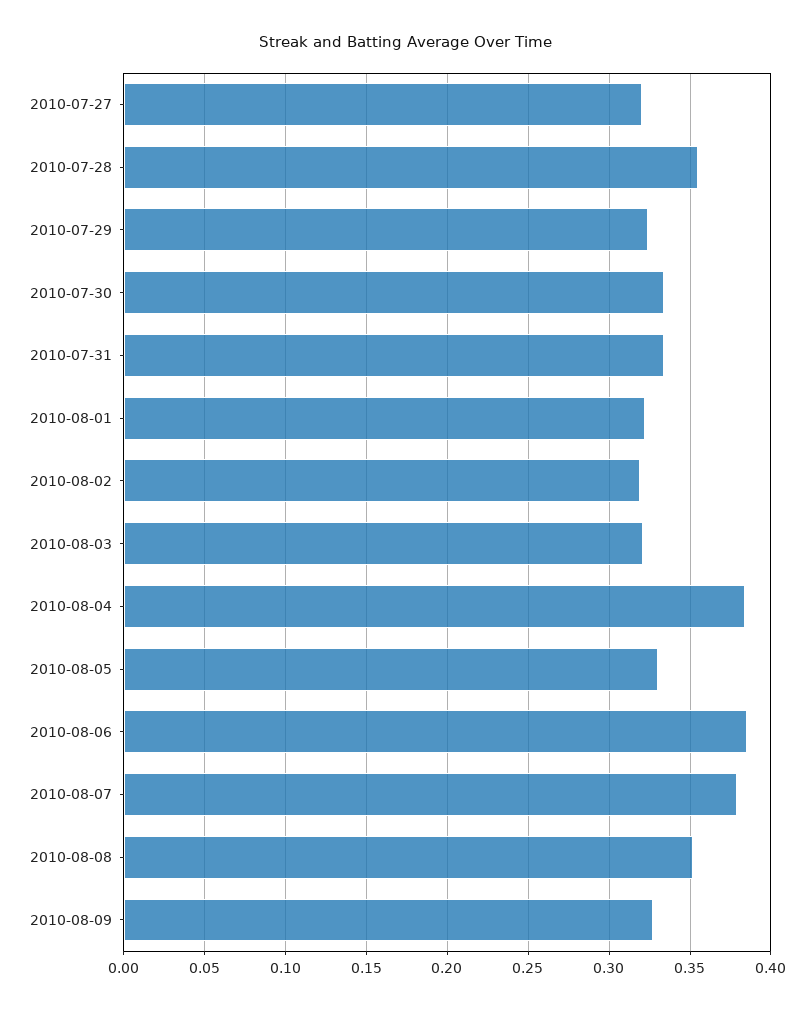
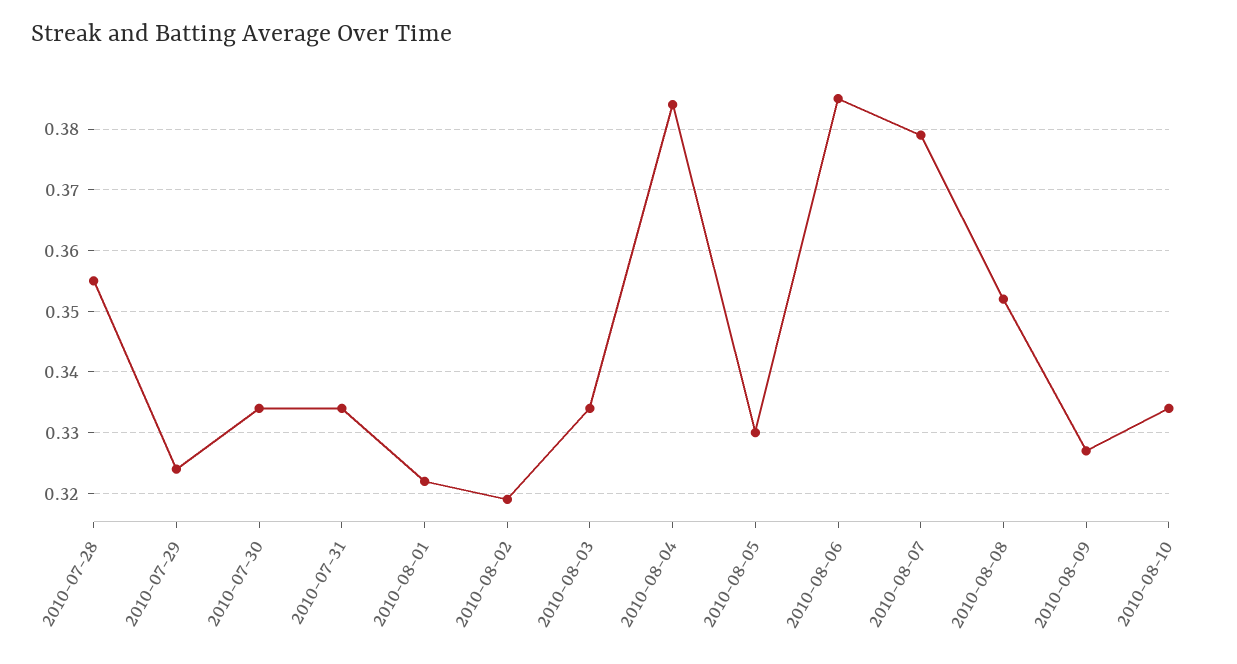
2010-07-27: 0.32 -> none
2010-08-03: 0.32 -> 0.334
2010-08-10: none -> 0.334

